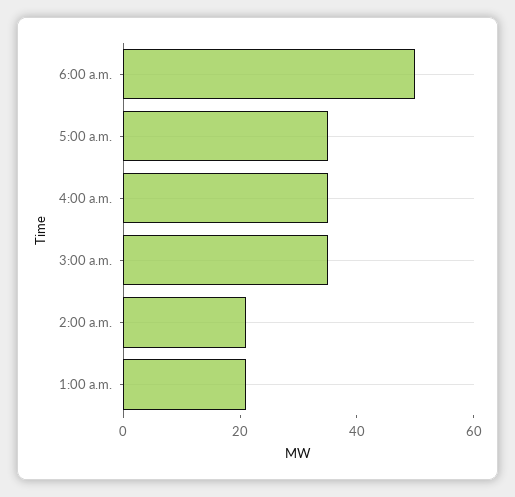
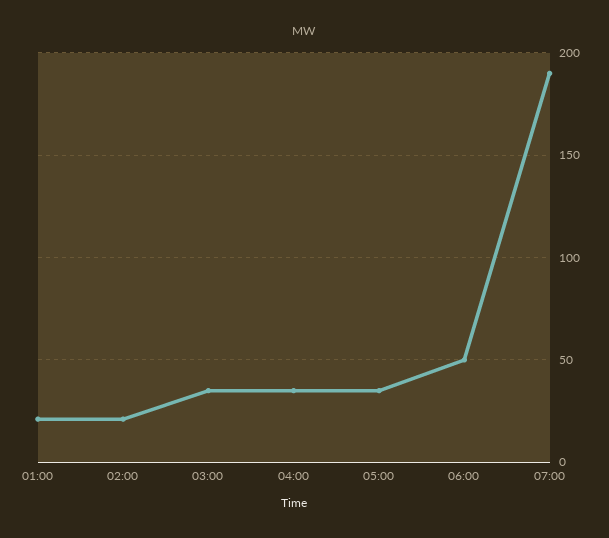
07:00: none -> 190

